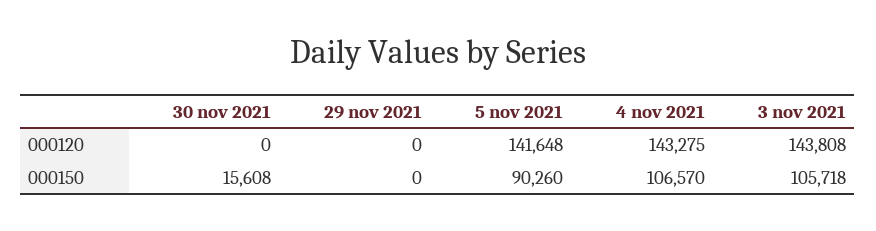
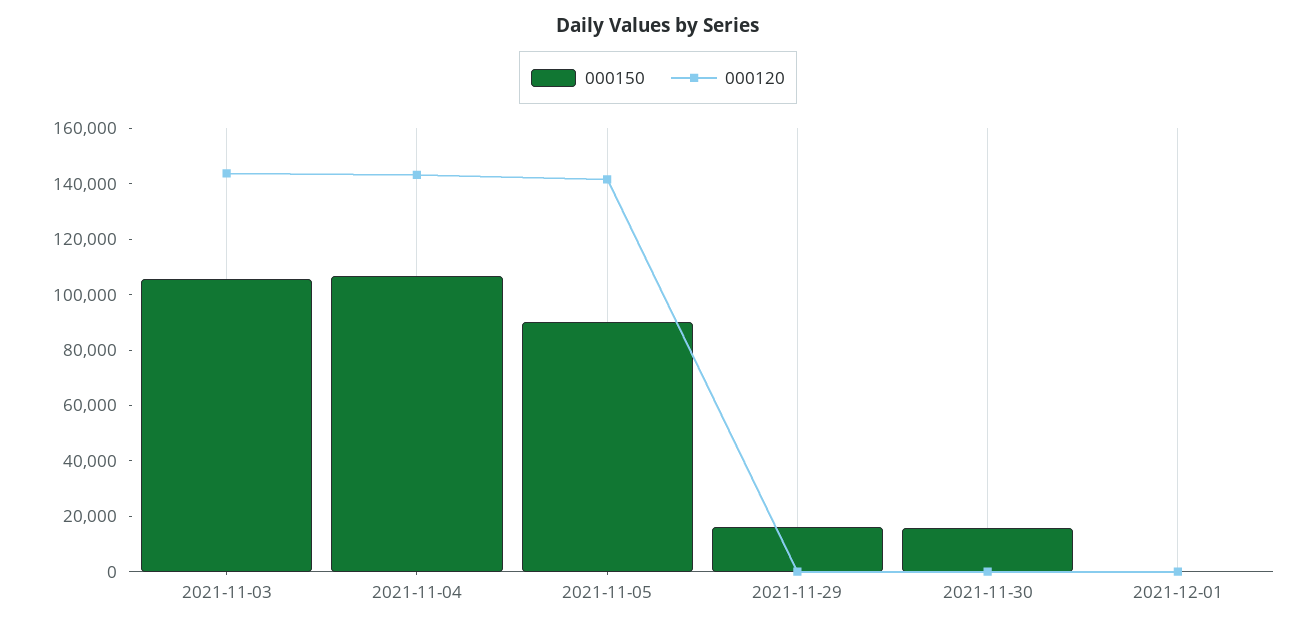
000150, 29 nov 2021: 0 -> 15000
000150, 2021-12-01: none -> 0
000120, 2021-12-01: none -> 0

